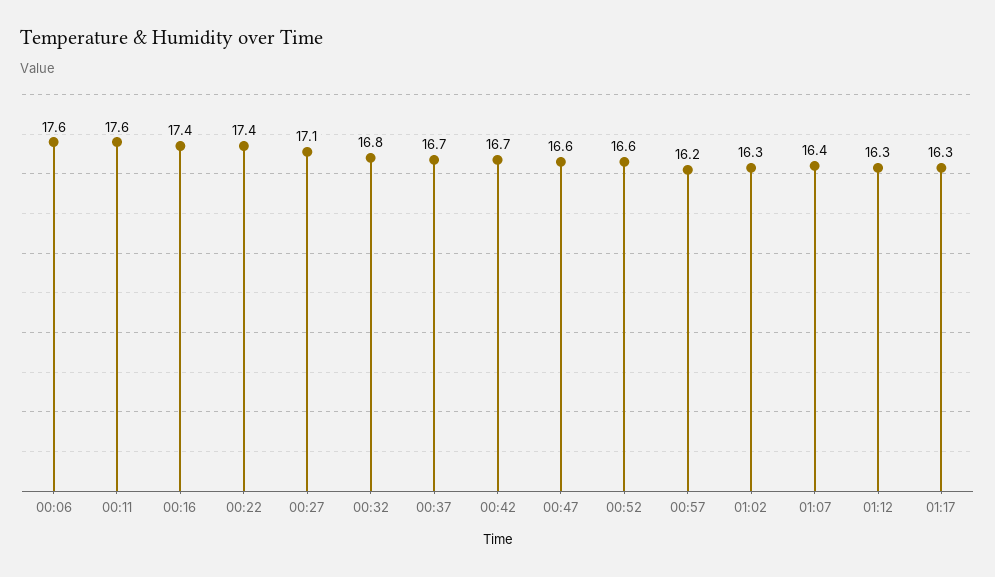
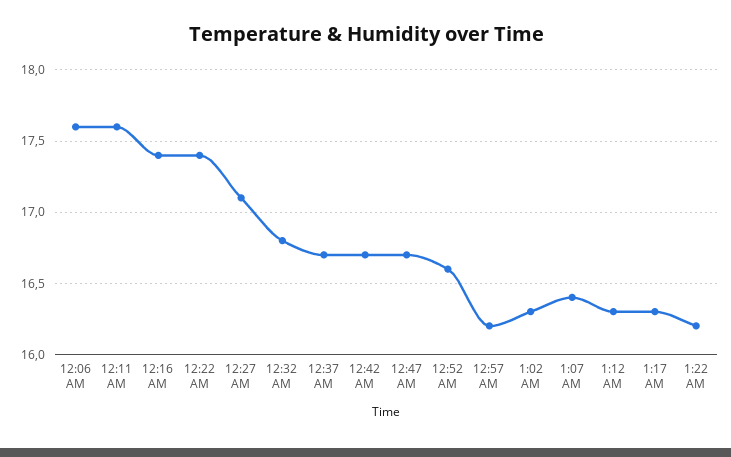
00:47: 16.6 -> 16.7
1:22 AM: none -> 16.2

